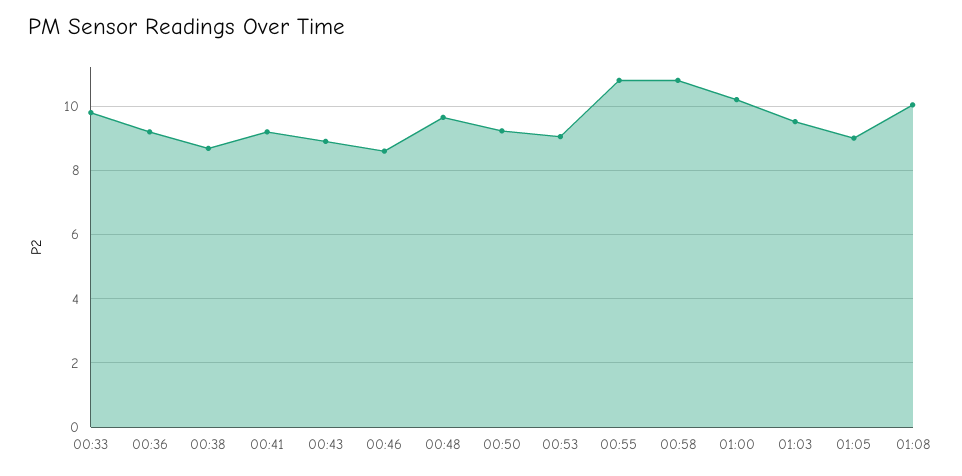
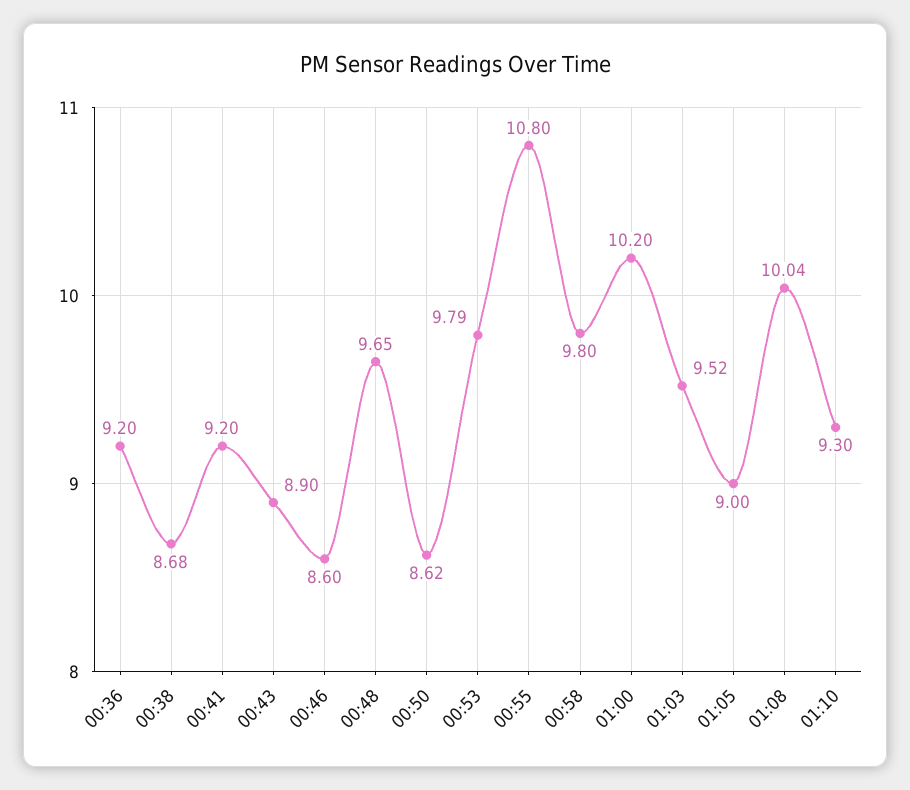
00:33: 9.8 -> none
00:50: 9.2 -> 8.62
00:53: 9 -> 9.79
00:58: 10.8 -> 9.8
01:10: none -> 9.3

